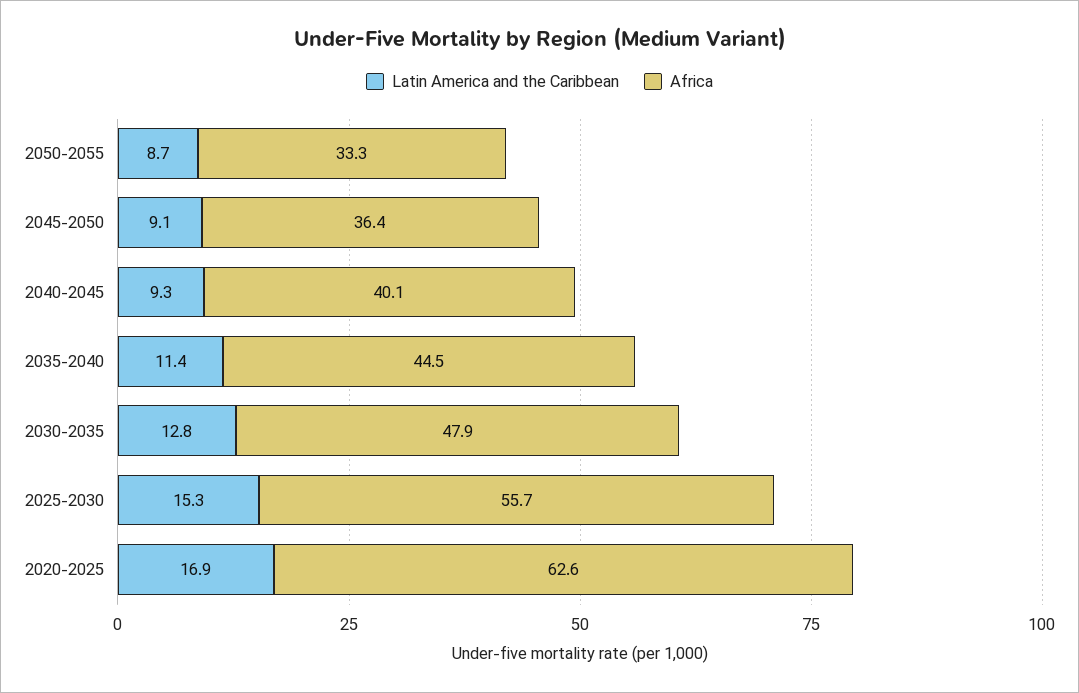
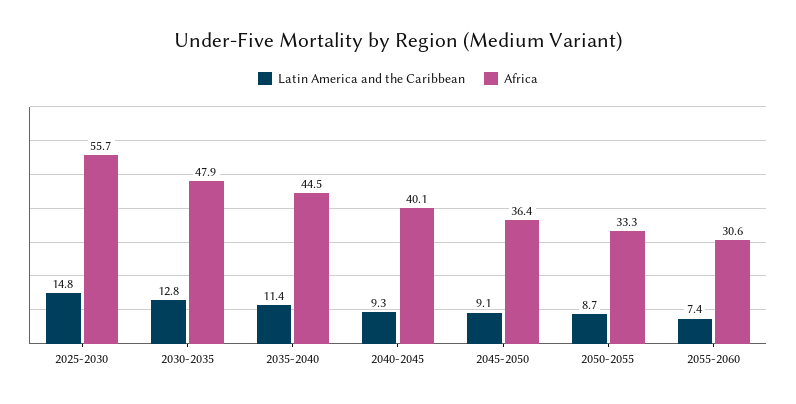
Latin America and the Caribbean, 2025-2030: 15.3 -> 14.8
Latin America and the Caribbean, 2020-2025: 16.9 -> none
Africa, 2020-2025: 62.6 -> none
Latin America and the Caribbean, 2055-2060: none -> 7.4
Africa, 2055-2060: none -> 30.6

